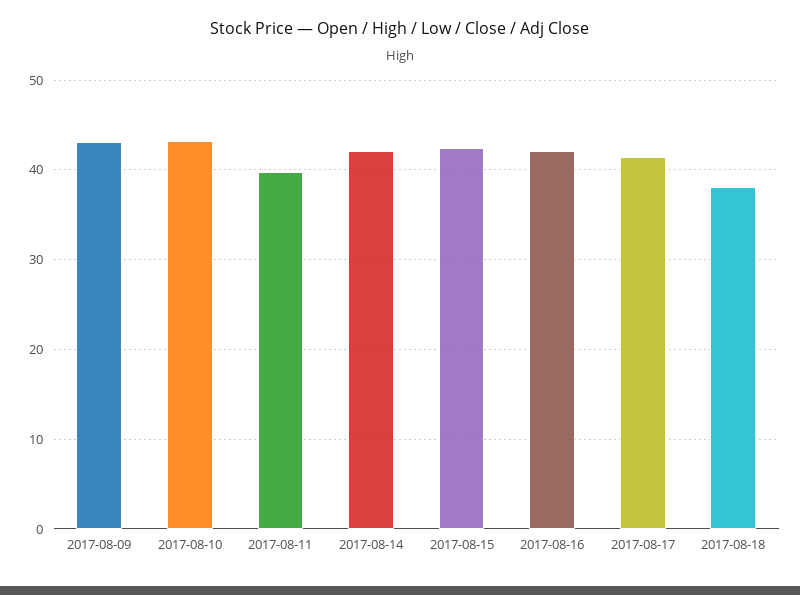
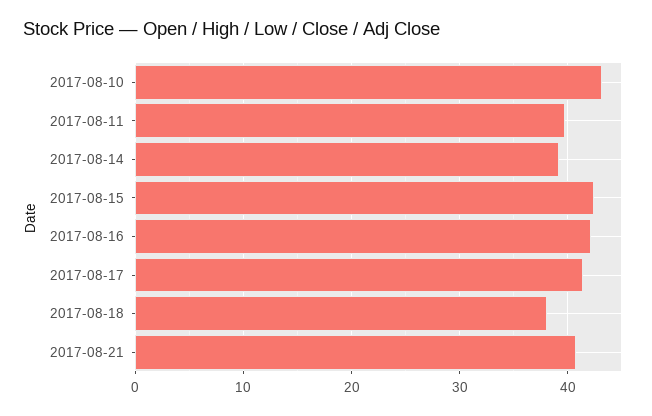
2017-08-09: 43 -> none
2017-08-14: 42 -> 39
2017-08-21: none -> 41

